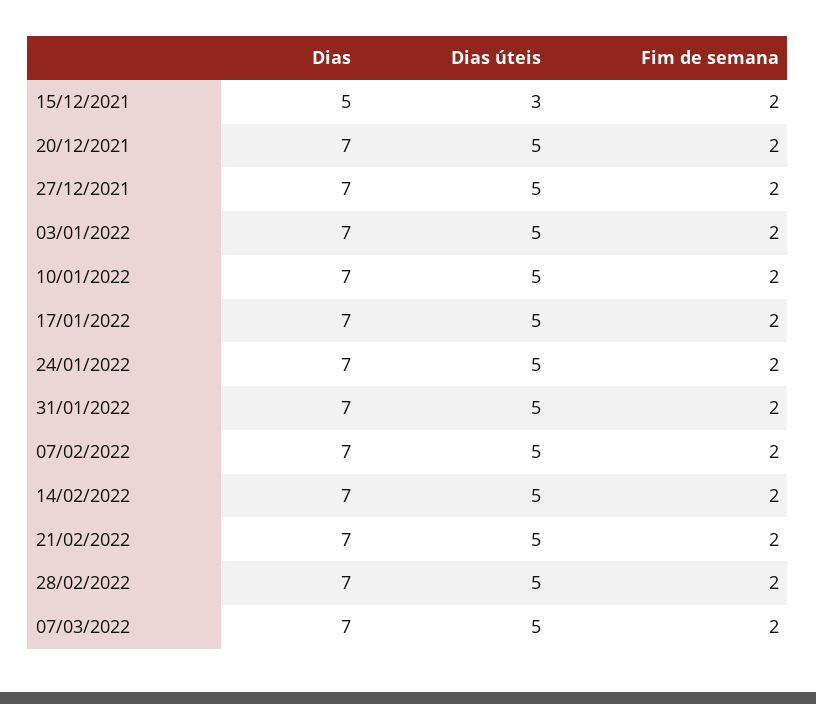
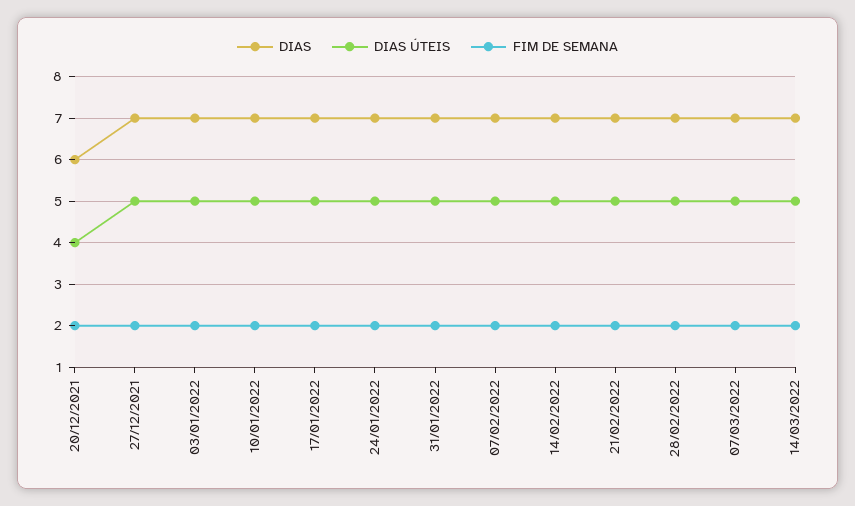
Dias, 15/12/2021: 5 -> none
Dias úteis, 15/12/2021: 3 -> none
Fim de semana, 15/12/2021: 2 -> none
Dias, 20/12/2021: 7 -> 6
Dias úteis, 20/12/2021: 5 -> 4
Dias, 14/03/2022: none -> 7
Dias úteis, 14/03/2022: none -> 5
Fim de semana, 14/03/2022: none -> 2

